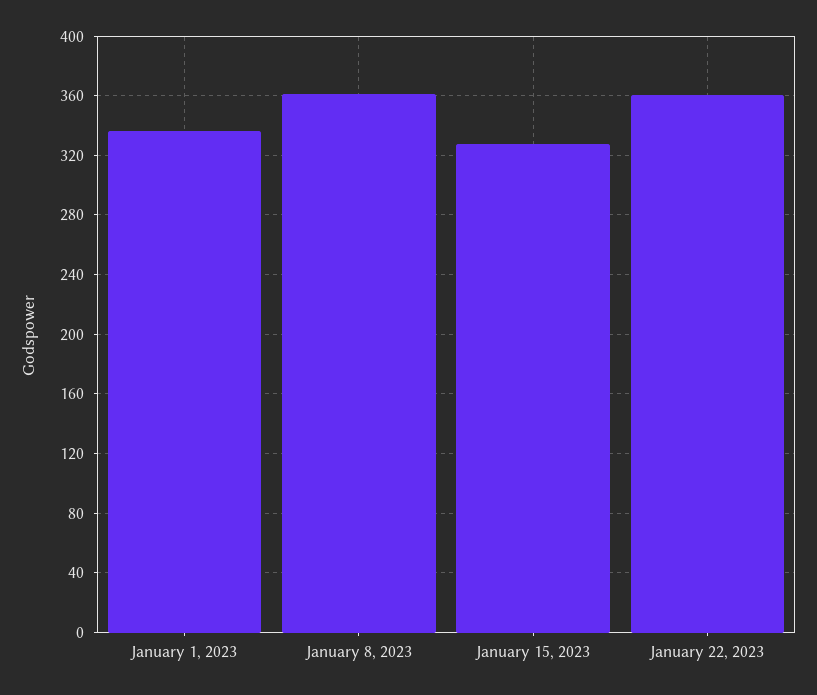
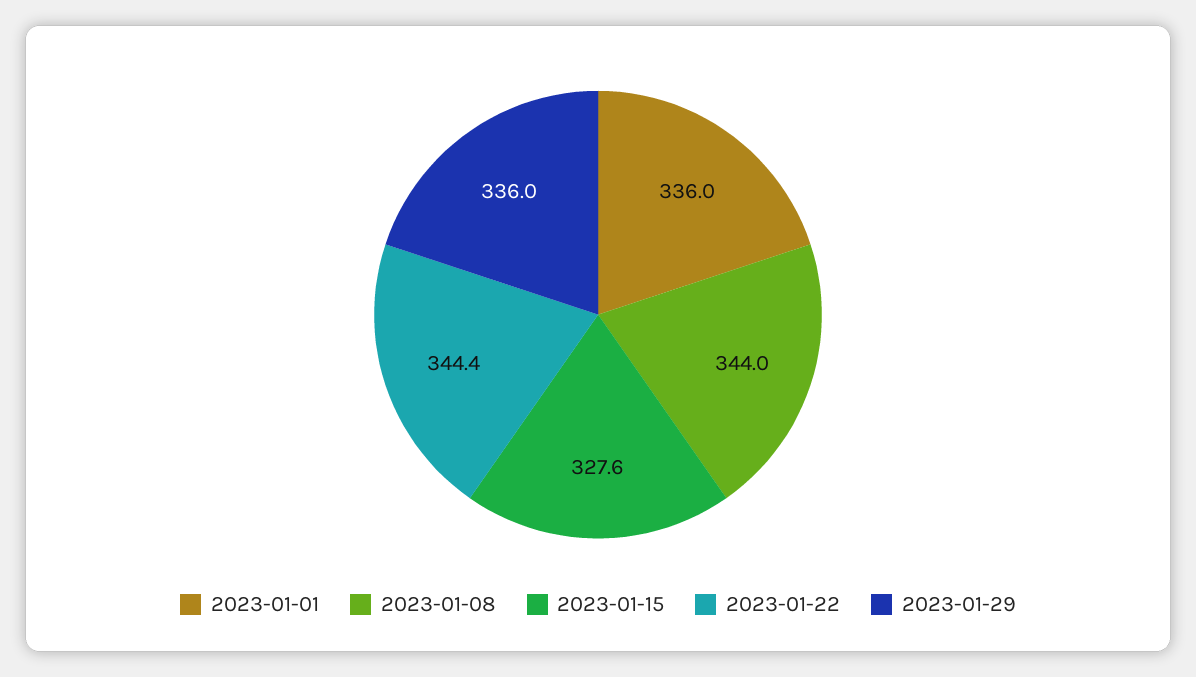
January 8, 2023: 360 -> 344
January 22, 2023: 360 -> 344.4
2023-01-29: none -> 336

